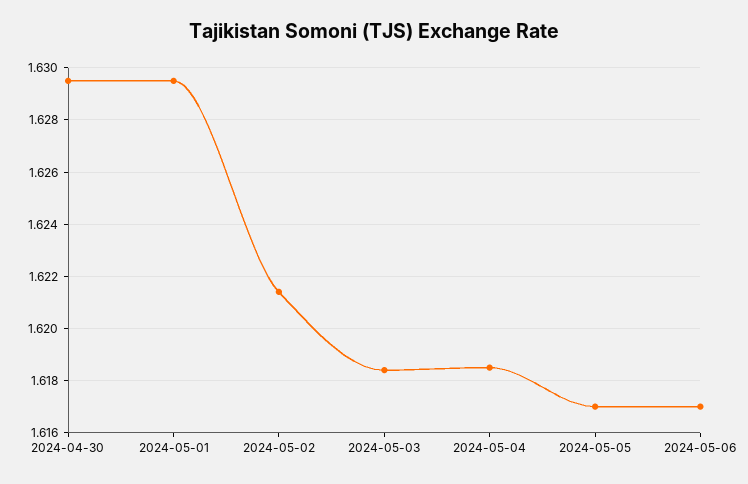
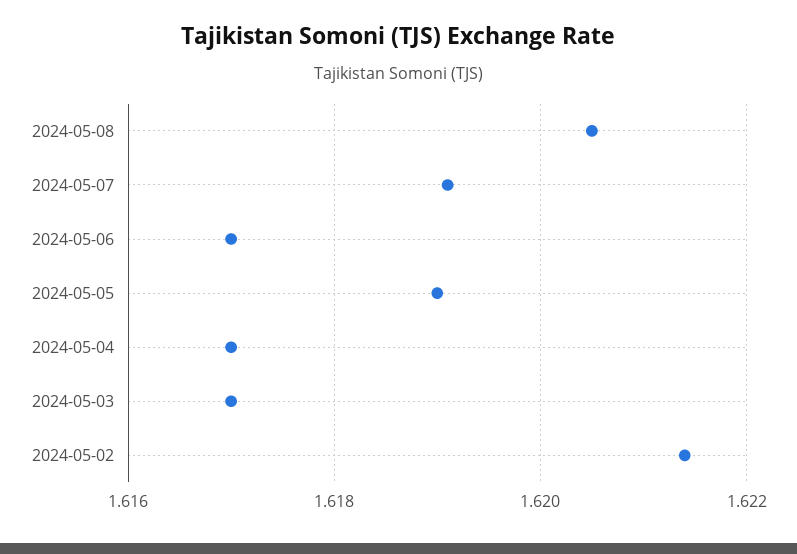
2024-04-30: 1.6295 -> none
2024-05-01: 1.6295 -> none
2024-05-03: 1.6185 -> 1.617
2024-05-04: 1.6185 -> 1.617
2024-05-05: 1.617 -> 1.619
2024-05-08: none -> 1.6205
2024-05-07: none -> 1.619

